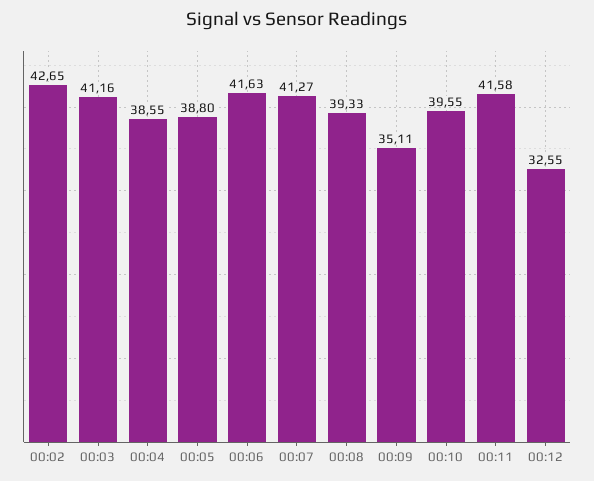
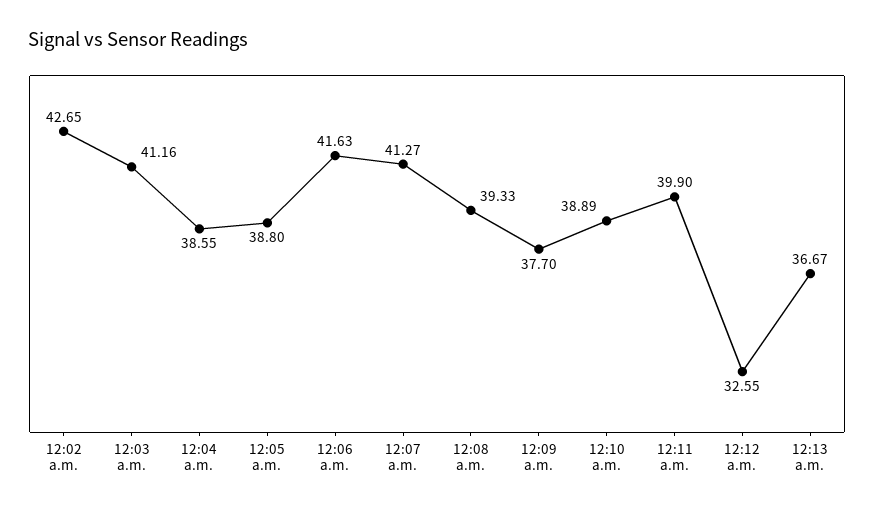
00:09: 35.11 -> 37.7
00:10: 39.55 -> 38.89
00:11: 41.58 -> 39.9
12:13 a.m.: none -> 36.67

